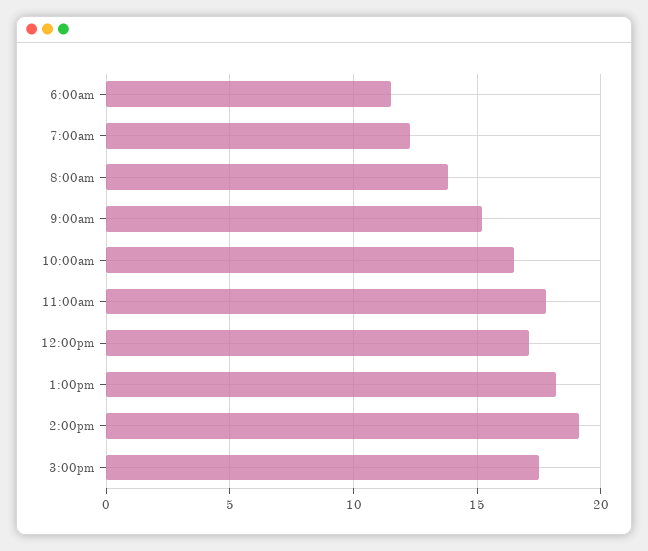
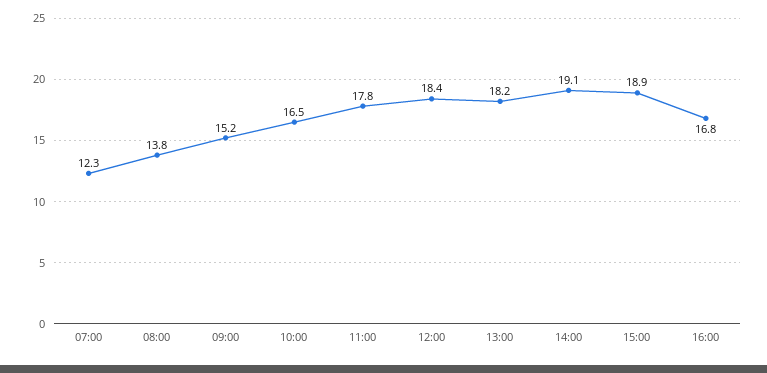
6:00am: 11.5 -> none
12:00pm: 17 -> 18.4
3:00pm: 17.5 -> 18.9
16:00: none -> 16.8

